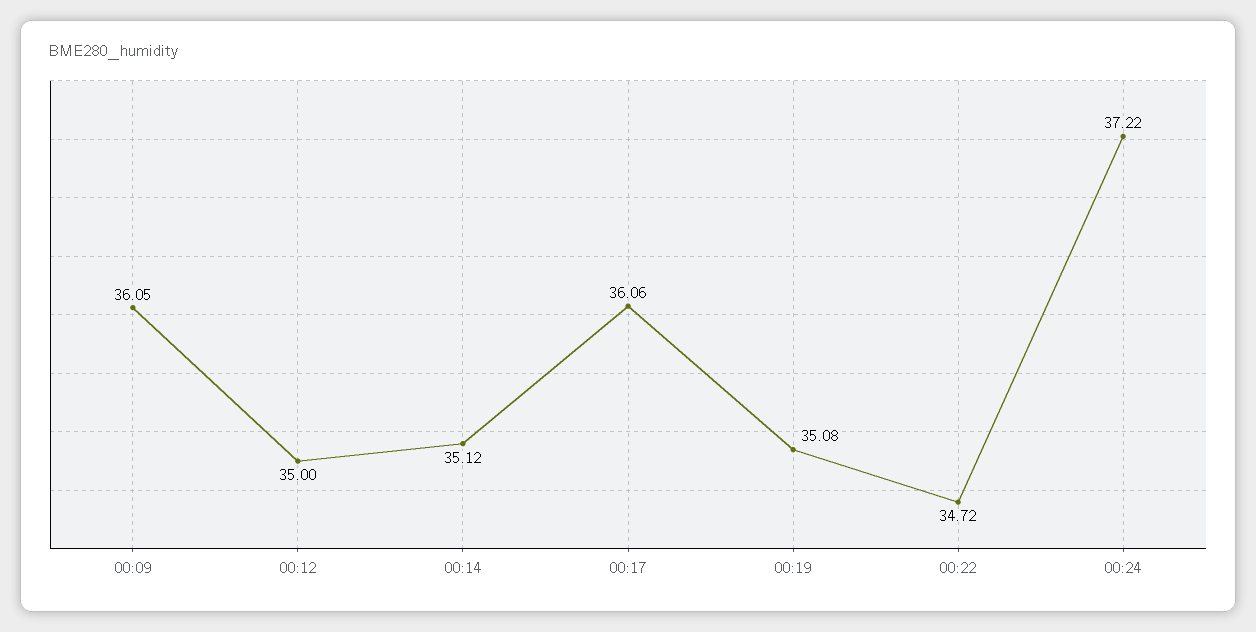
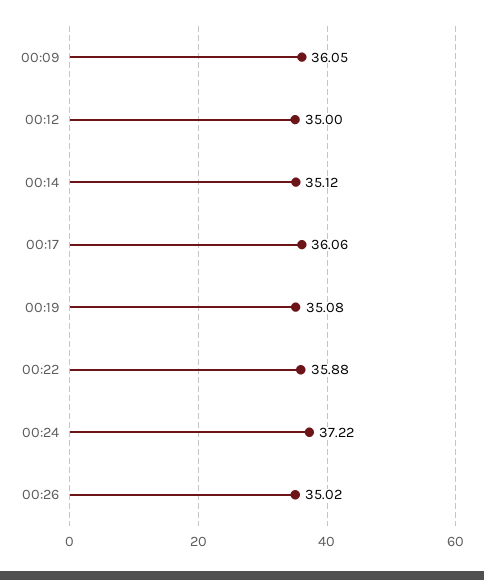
00:22: 34.72 -> 35.88
00:26: none -> 35.02

